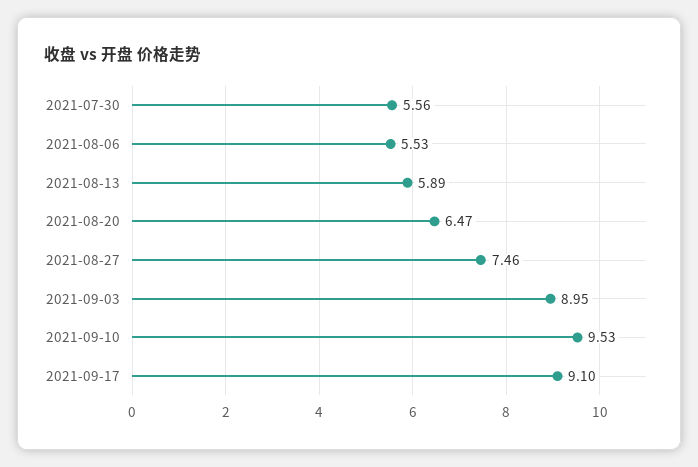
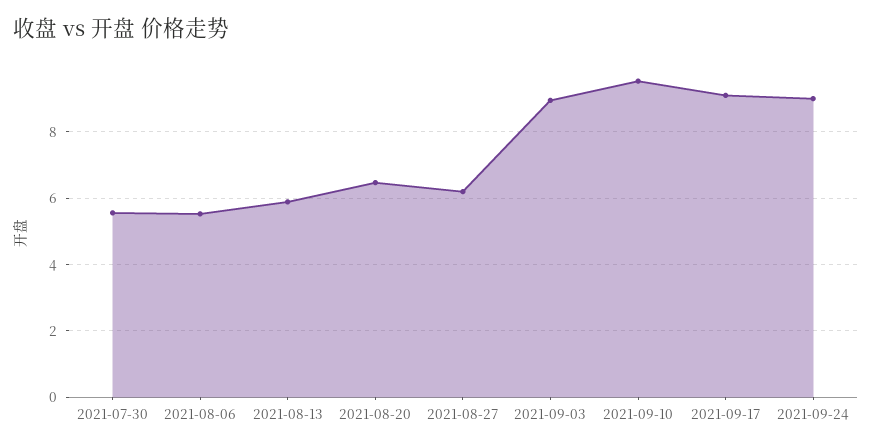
2021-08-27: 7.46 -> 6.2
2021-09-24: none -> 9

